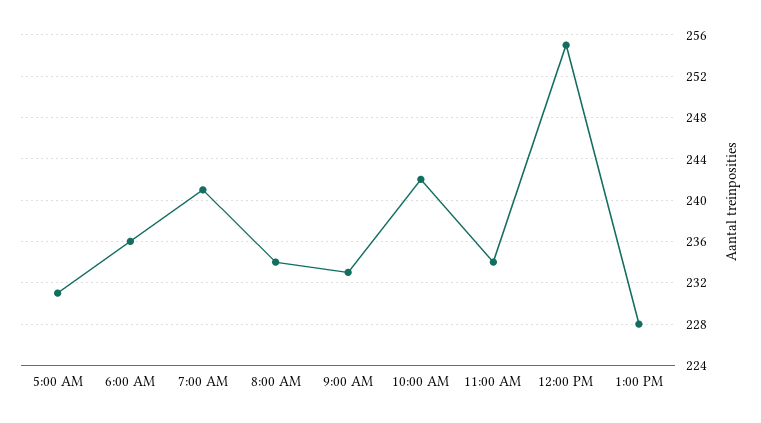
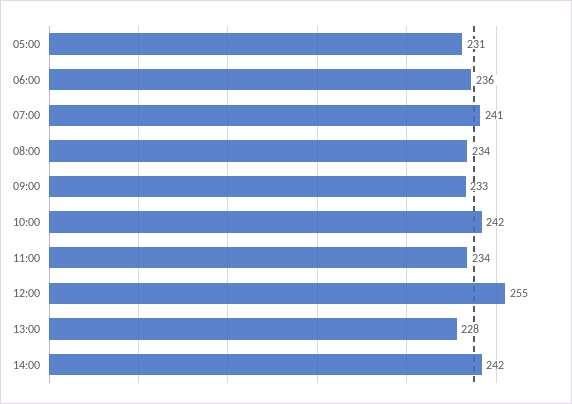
14:00: none -> 242

